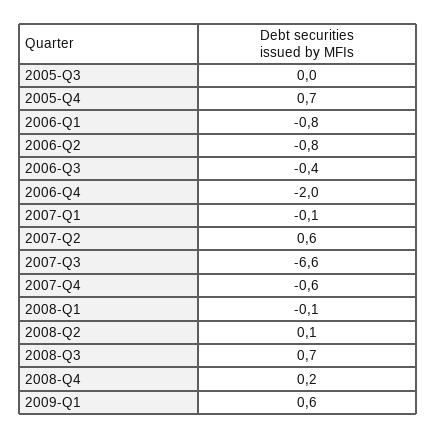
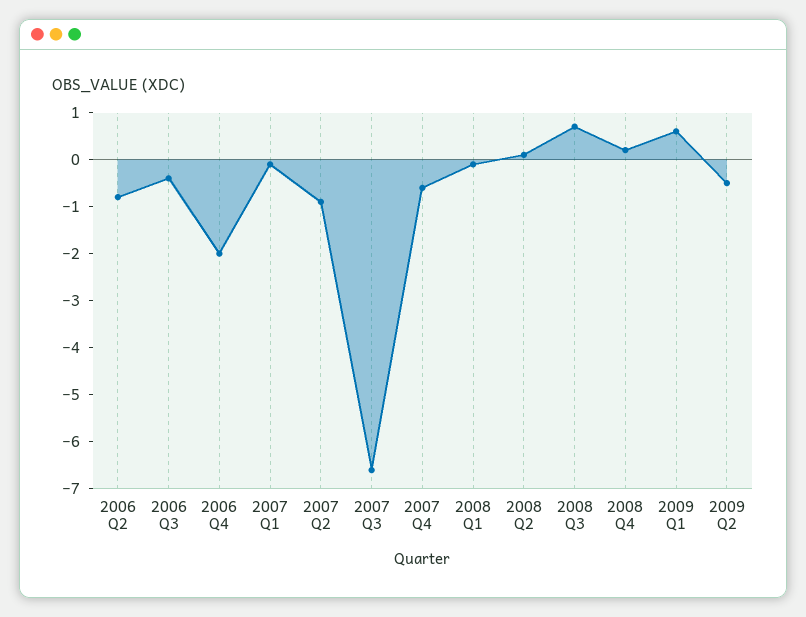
2005-Q3: 0 -> none
2005-Q4: 0.7 -> none
2006-Q1: -0.8 -> none
2007-Q2: 0.6 -> -1
2009 Q2: none -> -0.5

